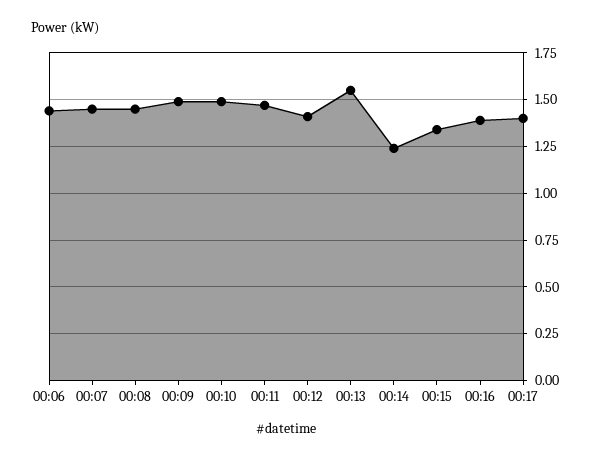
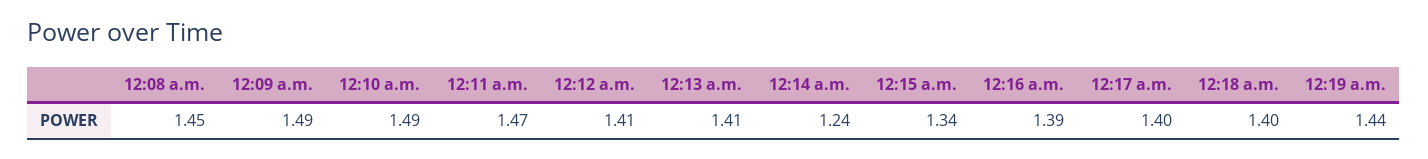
00:06: 1.45 -> none
00:07: 1.45 -> none
00:13: 1.55 -> 1.41
12:18 a.m.: none -> 1.4
12:19 a.m.: none -> 1.44

